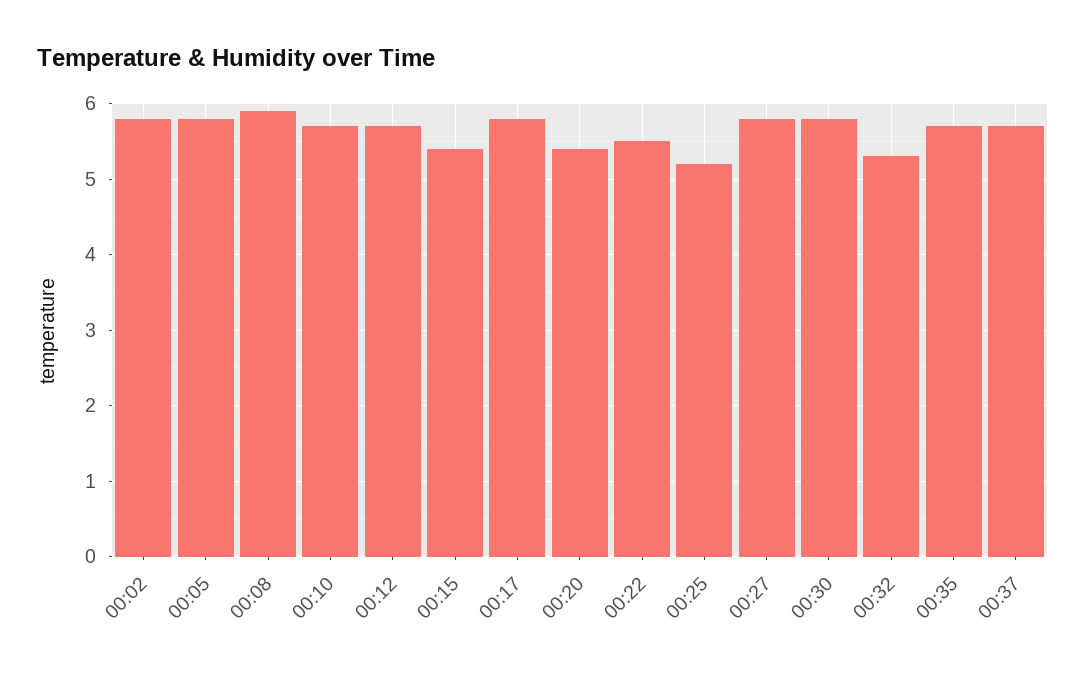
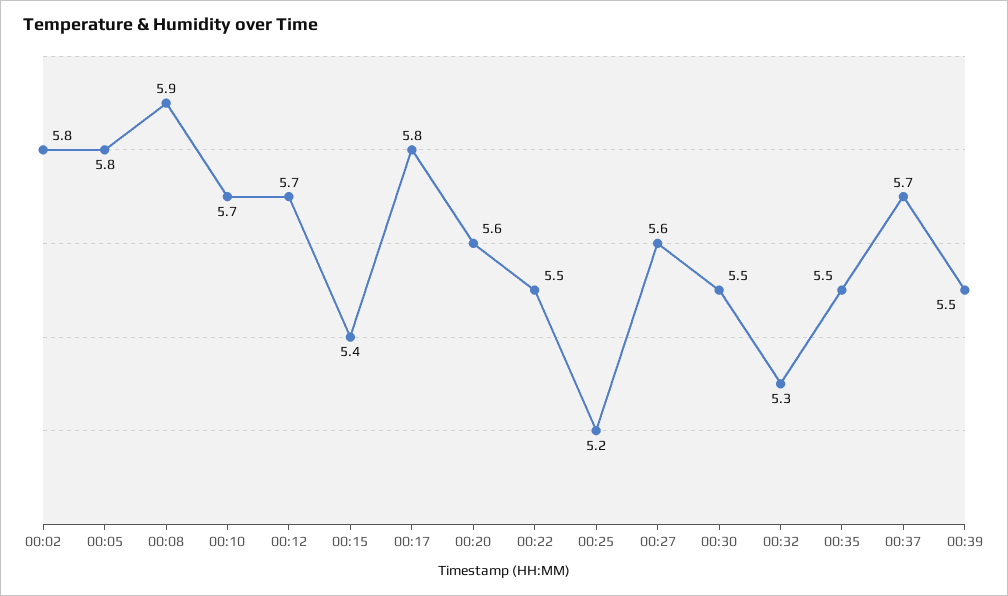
00:20: 5.4 -> 5.6
00:27: 5.8 -> 5.6
00:30: 5.8 -> 5.5
00:35: 5.7 -> 5.5
00:39: none -> 5.5

